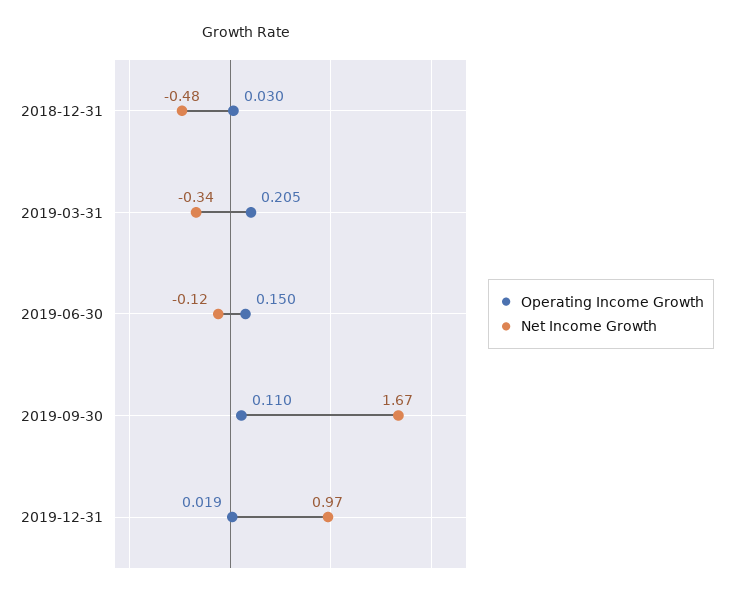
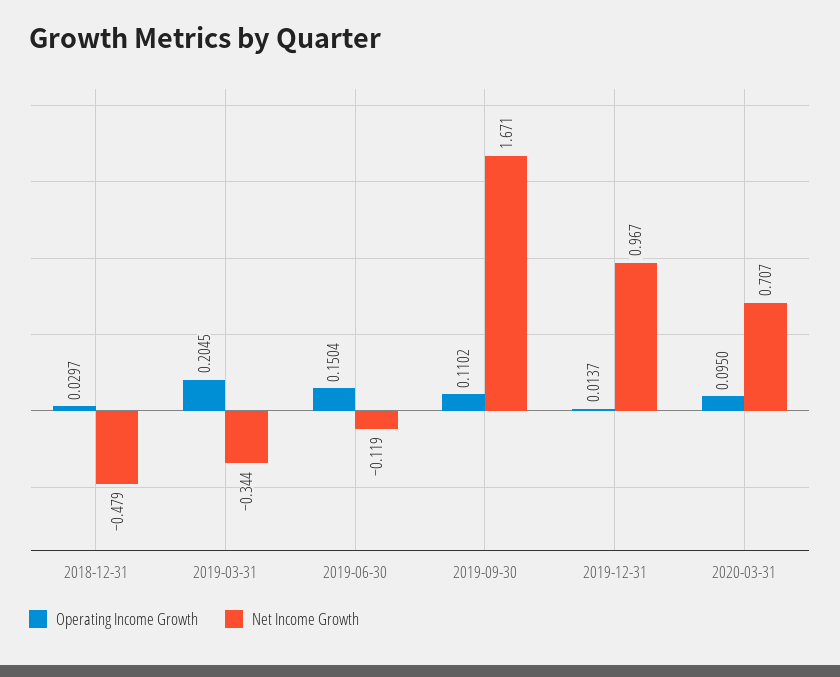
Operating Income Growth, 2019-12-31: 0.019 -> 0.0137
Operating Income Growth, 2020-03-31: none -> 0.095
Net Income Growth, 2020-03-31: none -> 0.707

